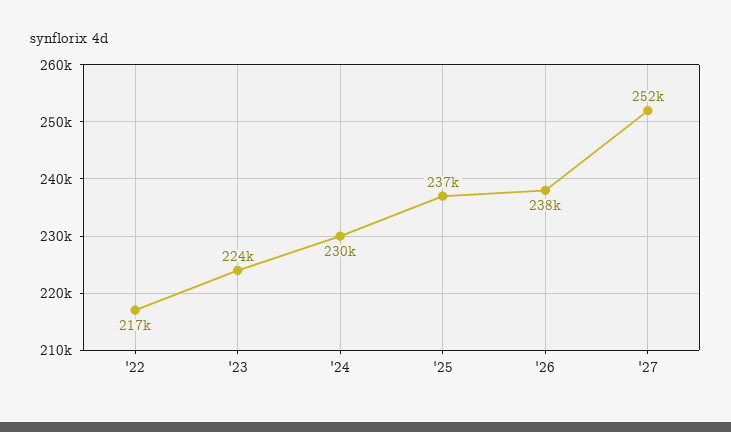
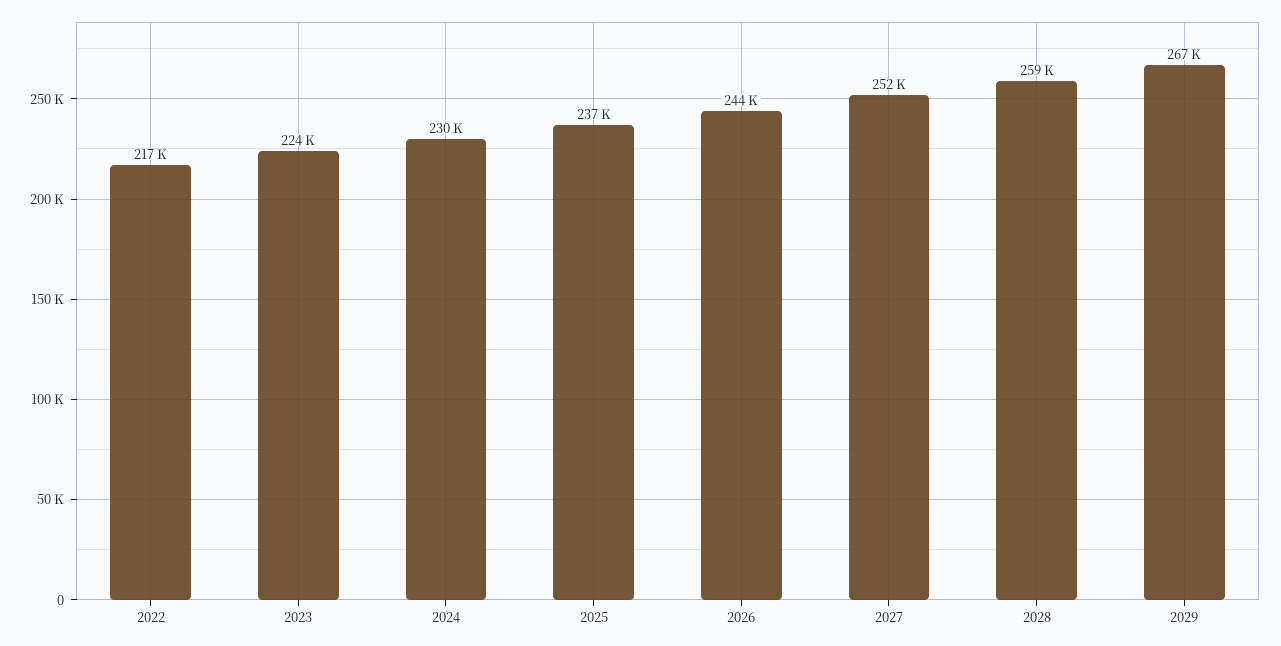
'26: 238000 -> 244000
2028: none -> 259000
2029: none -> 267000

